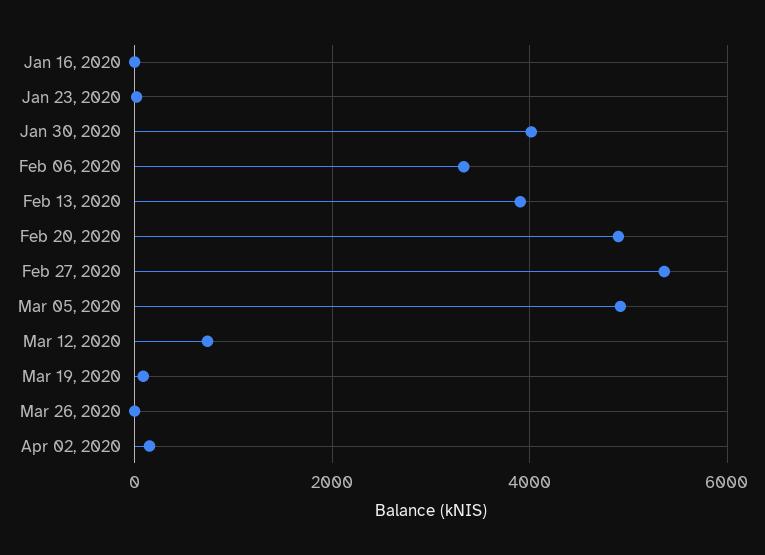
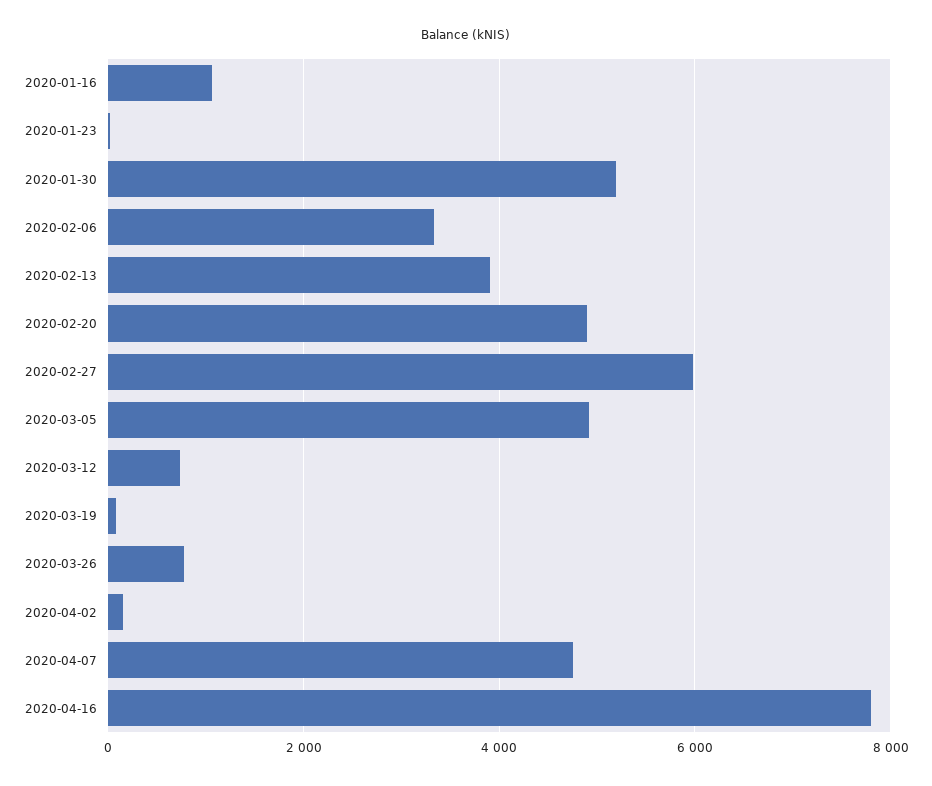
Jan 16, 2020: 0 -> 1000
Jan 30, 2020: 4000 -> 5200
Feb 27, 2020: 5400 -> 6000
Mar 26, 2020: 0 -> 800
2020-04-07: none -> 4800
2020-04-16: none -> 7800

